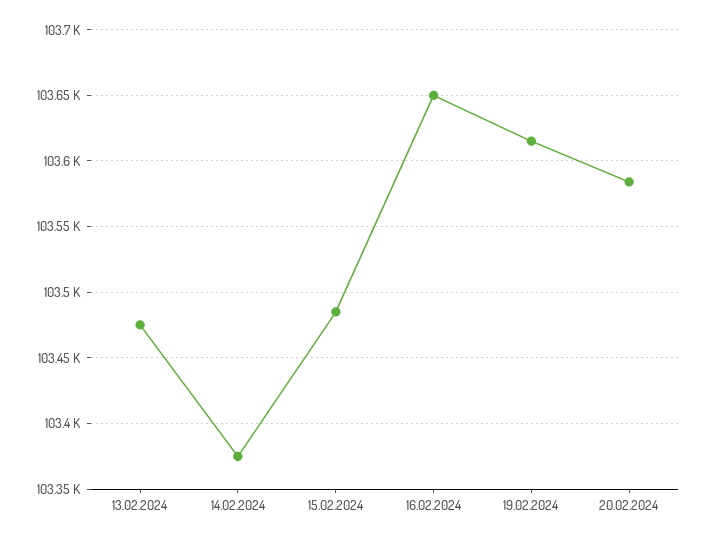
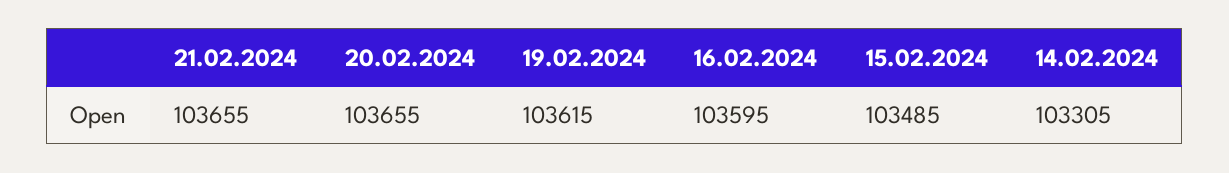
13.02.2024: 103475 -> none
14.02.2024: 103375 -> 103305
16.02.2024: 103650 -> 103595
20.02.2024: 103585 -> 103655
21.02.2024: none -> 103655

